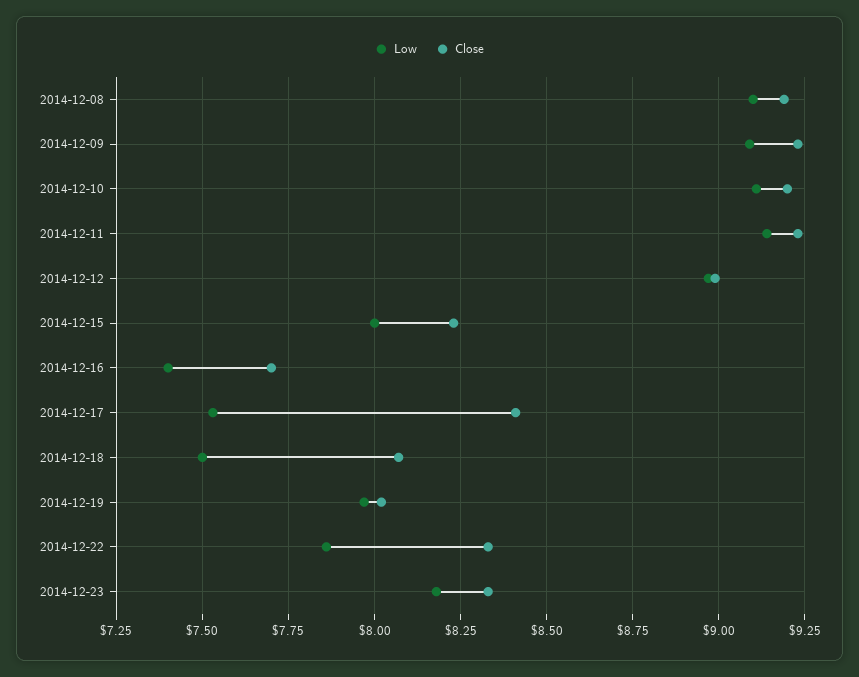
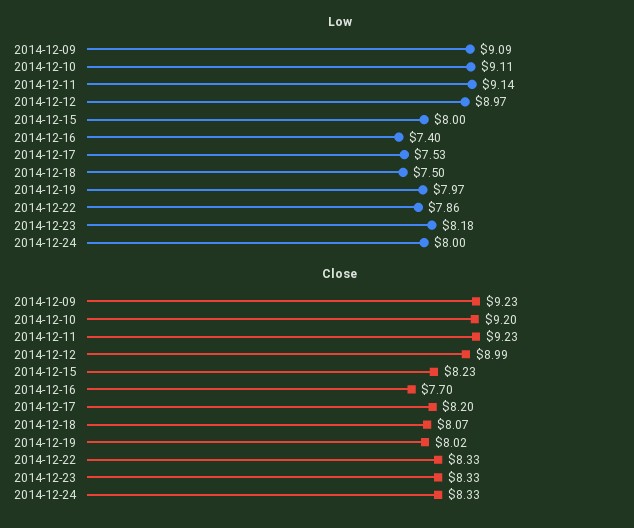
Low, 2014-12-08: 9.1 -> none
Close, 2014-12-08: 9.2 -> none
Close, 2014-12-17: 8.4 -> 8.2
Low, 2014-12-24: none -> 8
Close, 2014-12-24: none -> 8.33

